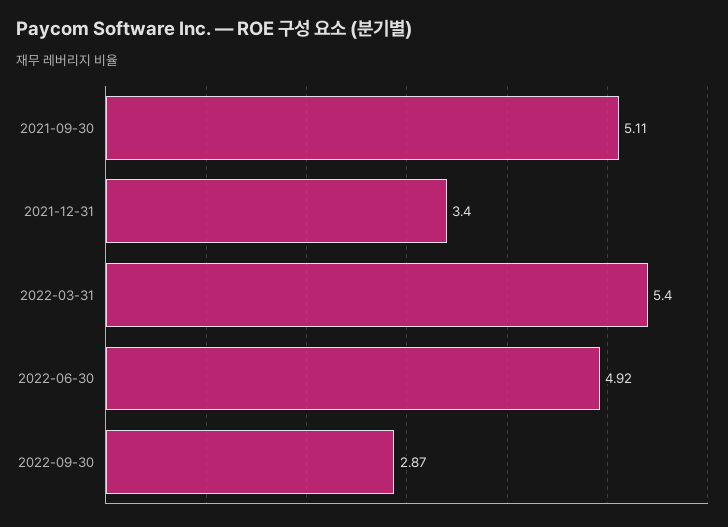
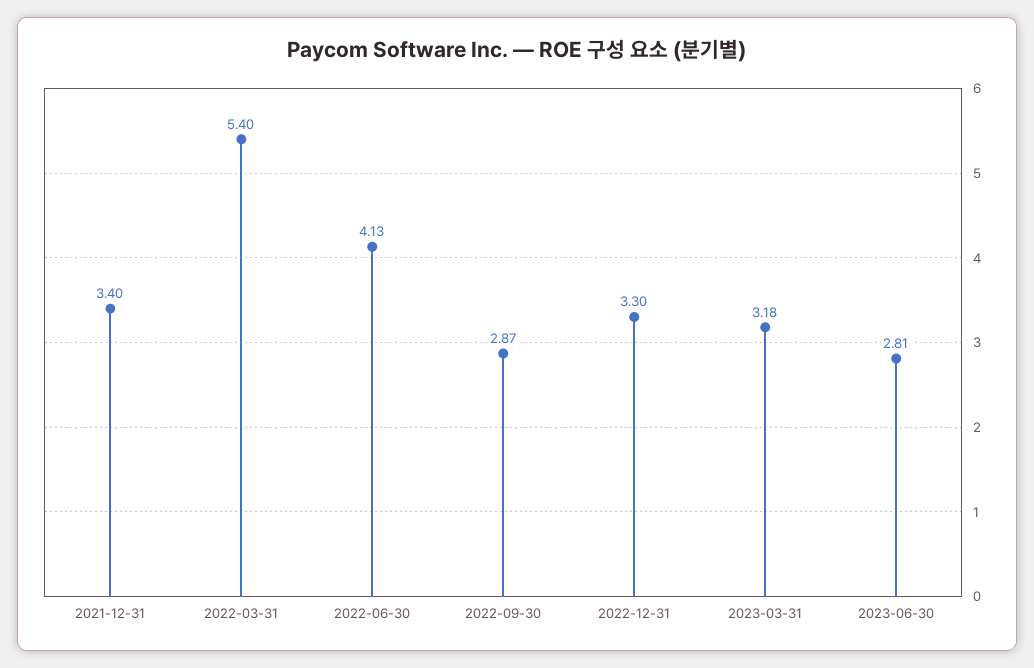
2021-09-30: 5.11 -> none
2022-06-30: 4.92 -> 4.13
2022-12-31: none -> 3.3
2023-03-31: none -> 3.18
2023-06-30: none -> 2.81

